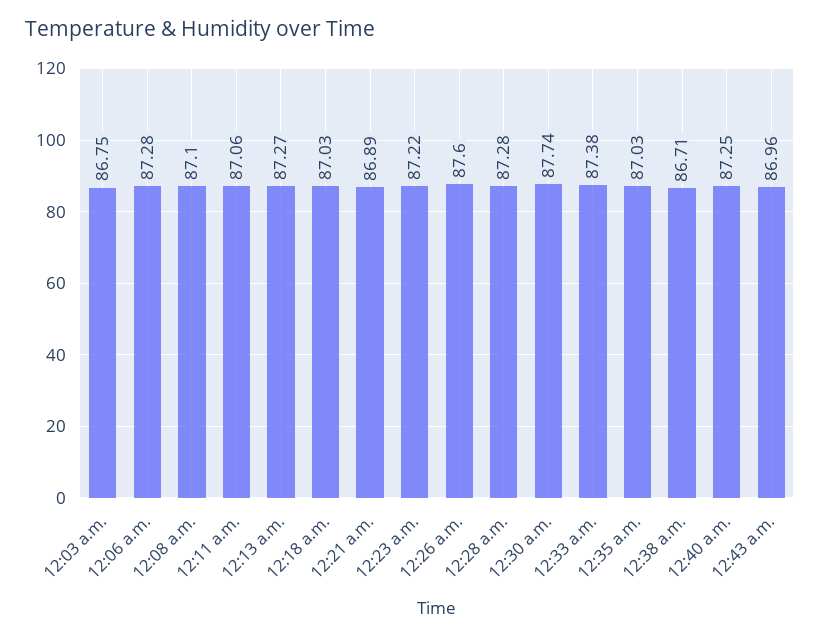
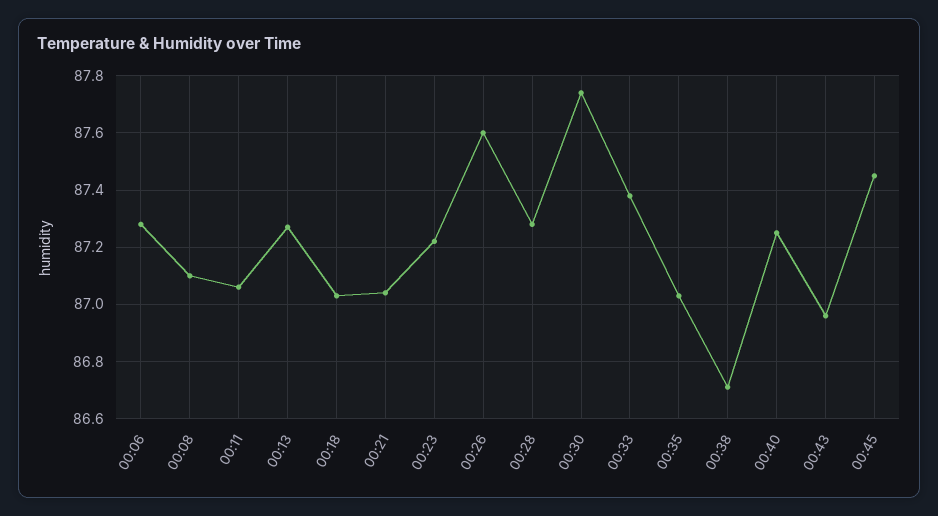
12:03 a.m.: 86.75 -> none
12:21 a.m.: 86.89 -> 87.05
00:45: none -> 87.45

